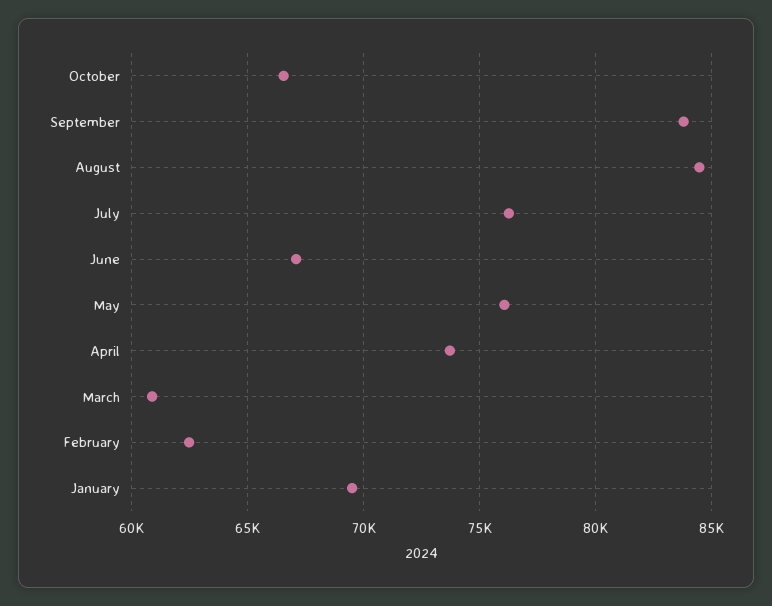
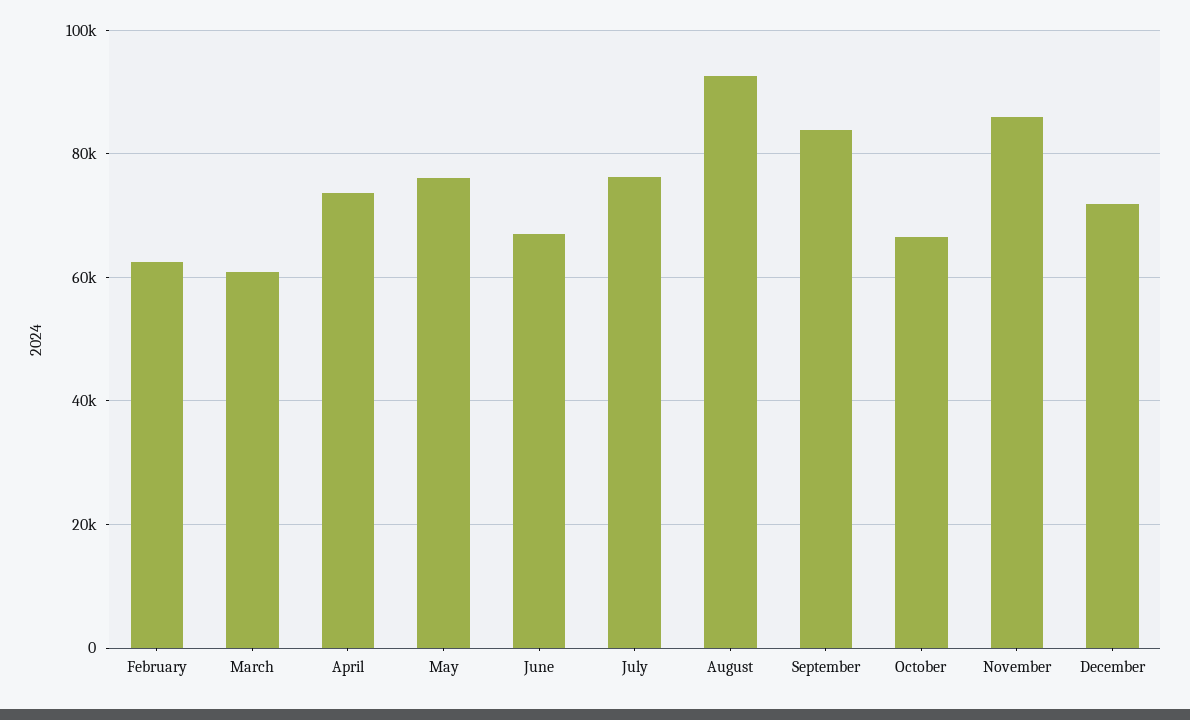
August: 84500 -> 92000
January: 69500 -> none
November: none -> 86000
December: none -> 72000

